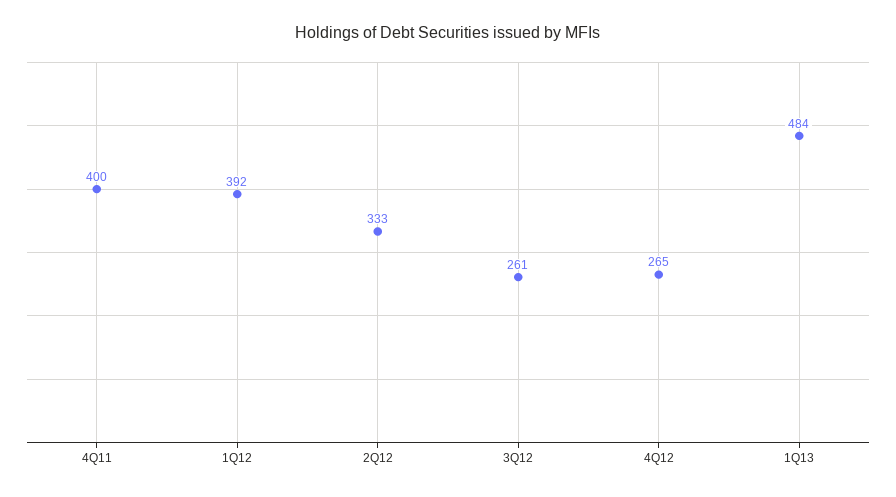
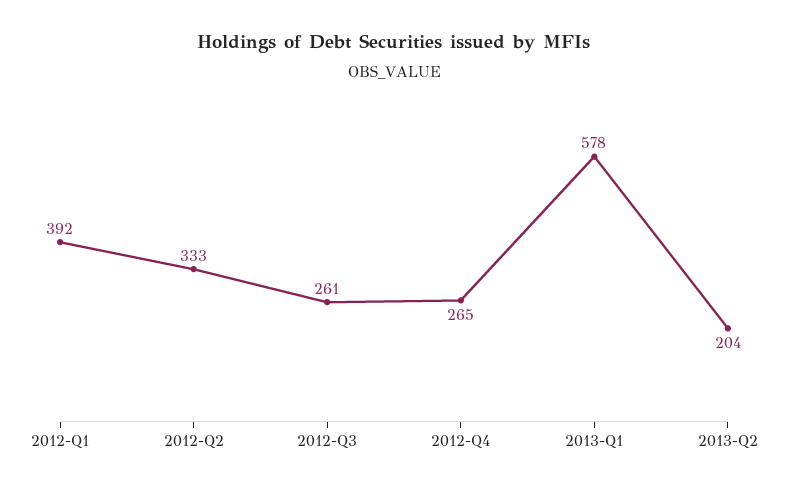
4Q11: 400 -> none
1Q13: 484 -> 578
2013-Q2: none -> 204

